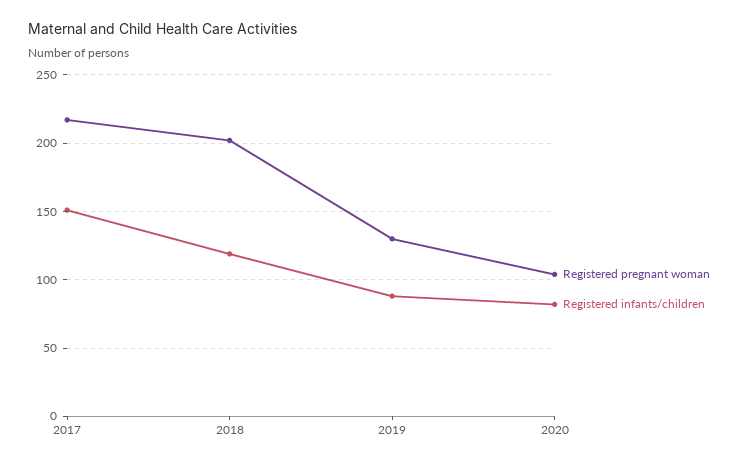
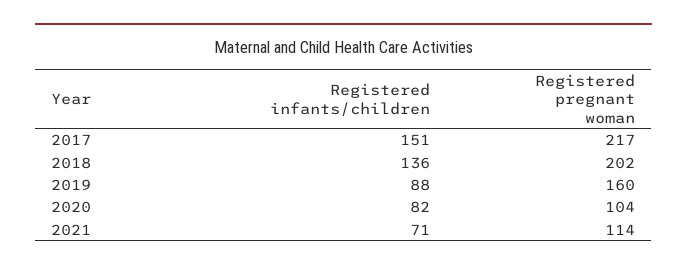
Registered infants/children, 2018: 120 -> 136
Registered pregnant woman, 2019: 130 -> 160
Registered infants/children, 2021: none -> 71
Registered pregnant woman, 2021: none -> 114

